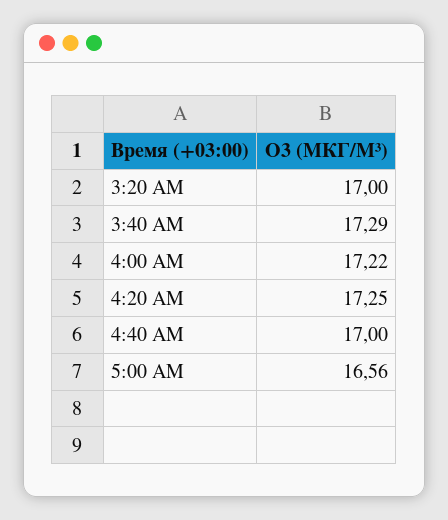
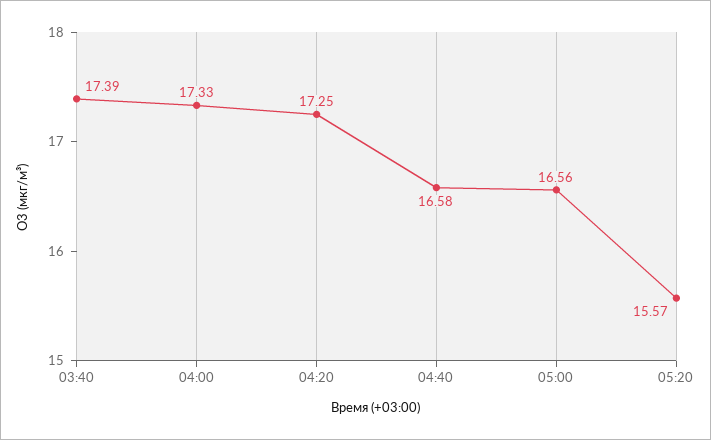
3:20 AM: 17 -> none
3:40 AM: 17.29 -> 17.39
4:00 AM: 17.22 -> 17.33
4:40 AM: 17 -> 16.58
05:20: none -> 15.57

